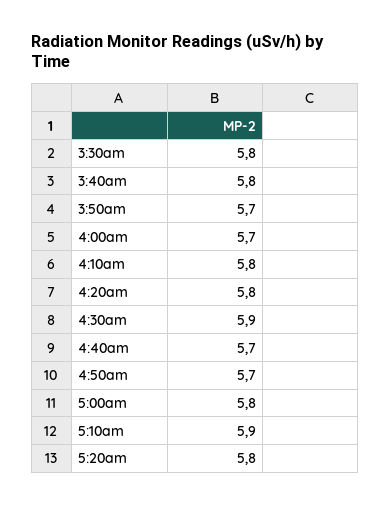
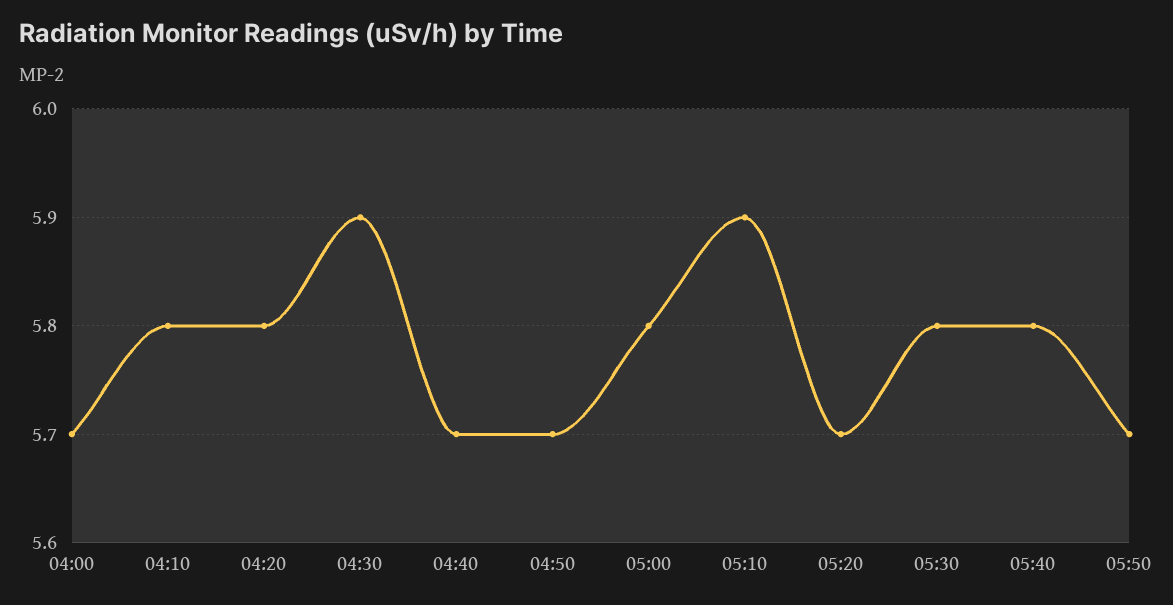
3:30am: 5.8 -> none
3:40am: 5.8 -> none
3:50am: 5.7 -> none
5:20am: 5.8 -> 5.7
05:30: none -> 5.8
05:40: none -> 5.8
05:50: none -> 5.7

